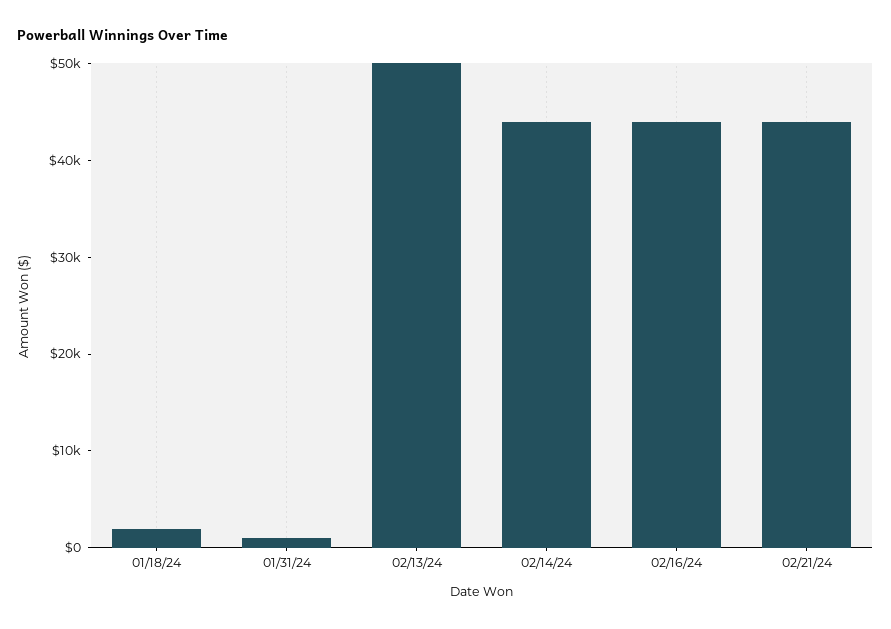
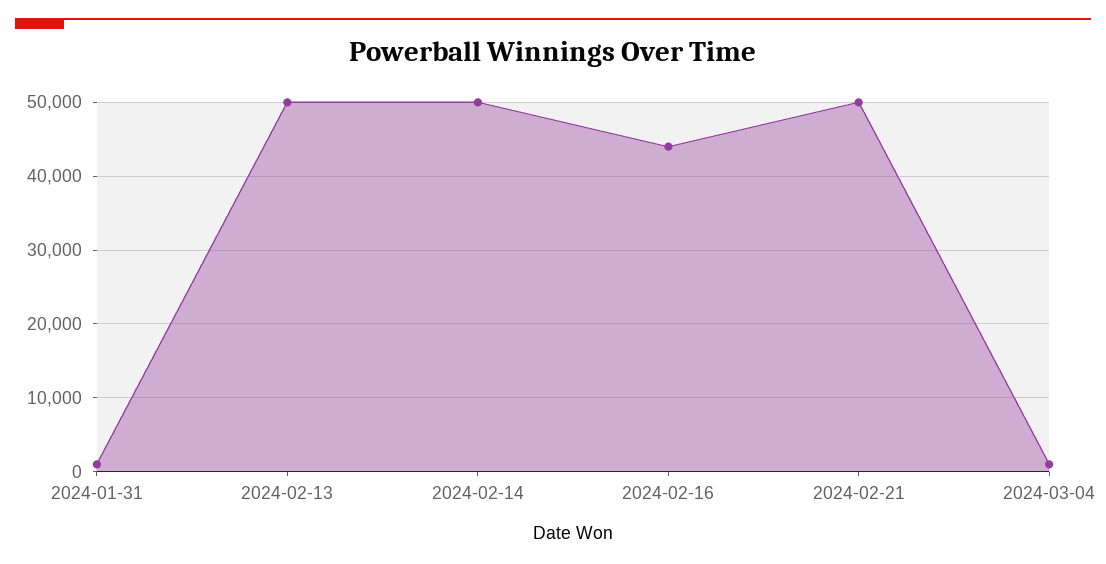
01/18/24: 2000 -> none
02/14/24: 44000 -> 50000
02/21/24: 44000 -> 50000
2024-03-04: none -> 1000

